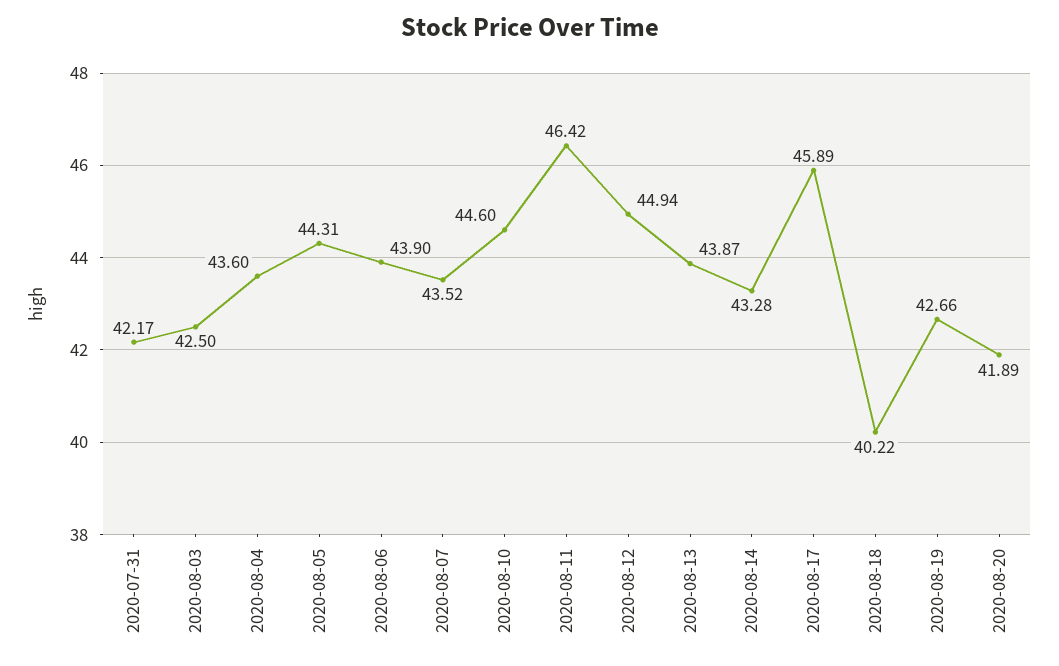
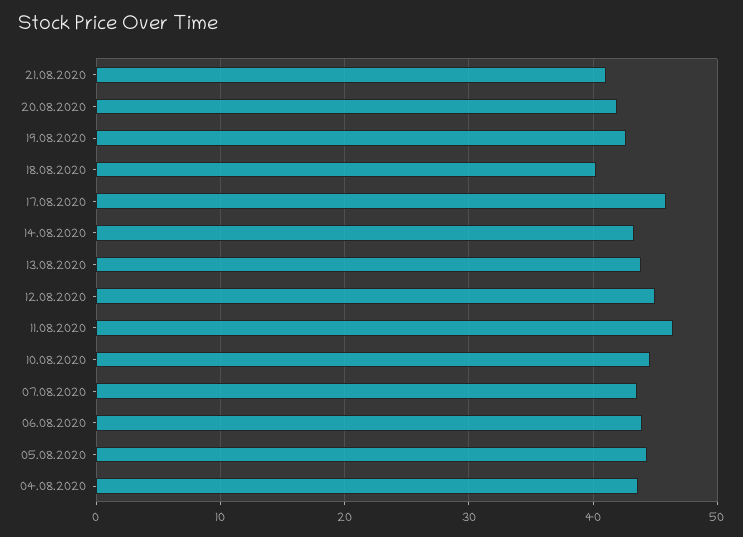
2020-07-31: 42.17 -> none
2020-08-03: 42.5 -> none
21.08.2020: none -> 41

